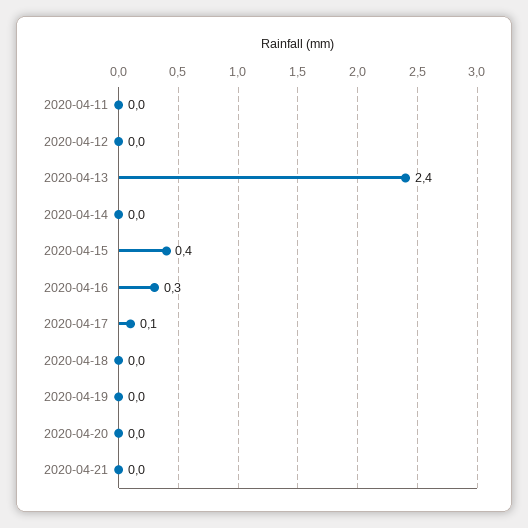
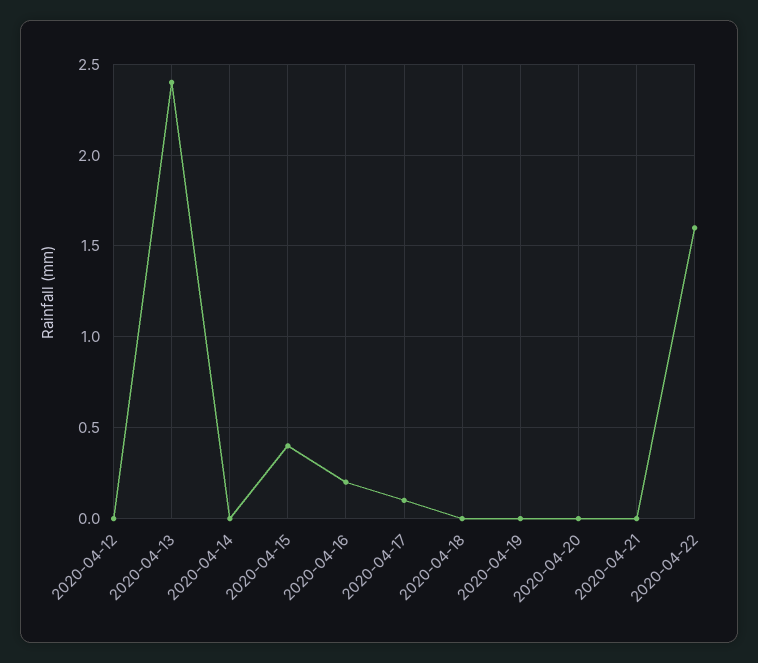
2020-04-11: 0 -> none
2020-04-16: 0.3 -> 0.2
2020-04-22: none -> 1.6

